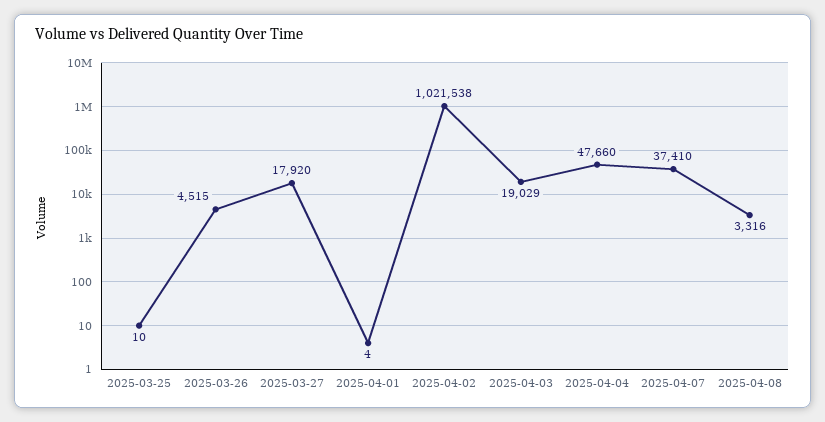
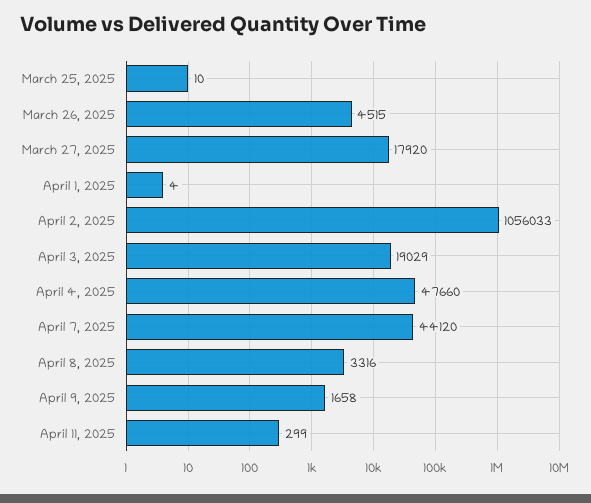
2025-04-02: 1021538 -> 1056033
2025-04-07: 37410 -> 44120
April 9, 2025: none -> 1658
April 11, 2025: none -> 299

